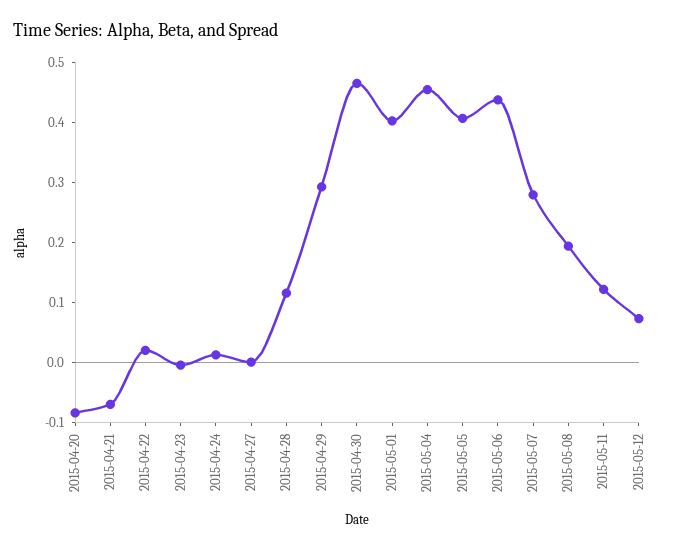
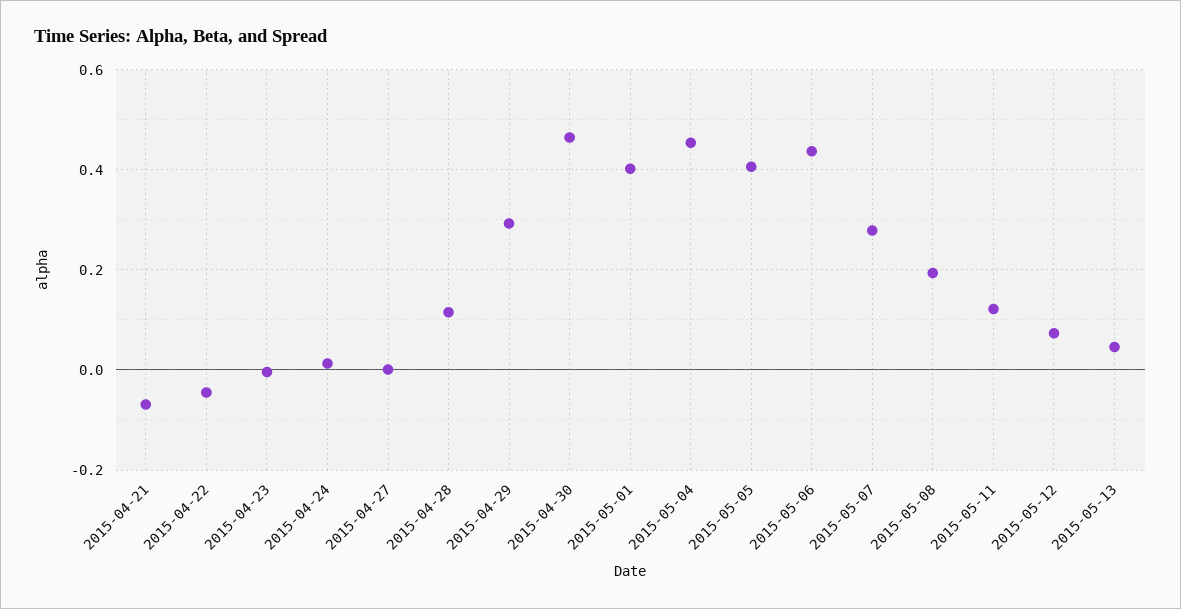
2015-04-20: -0.08 -> none
2015-04-22: 0.02 -> -0.04
2015-05-13: none -> 0.04

